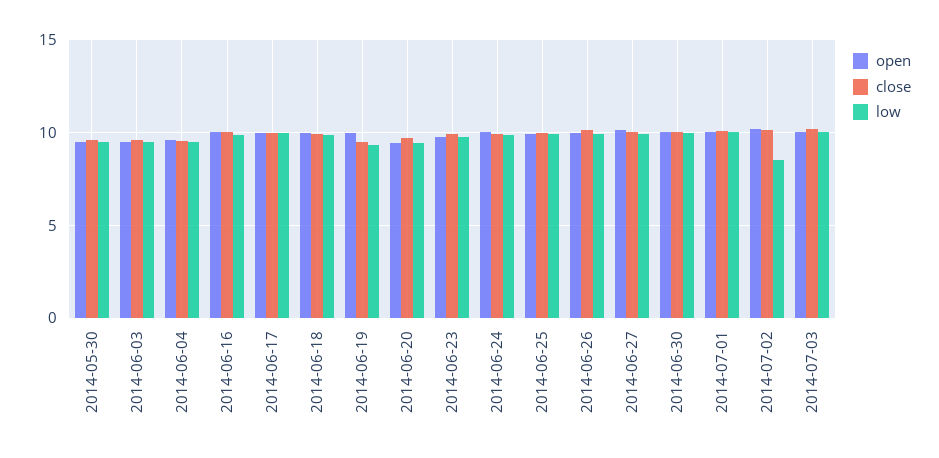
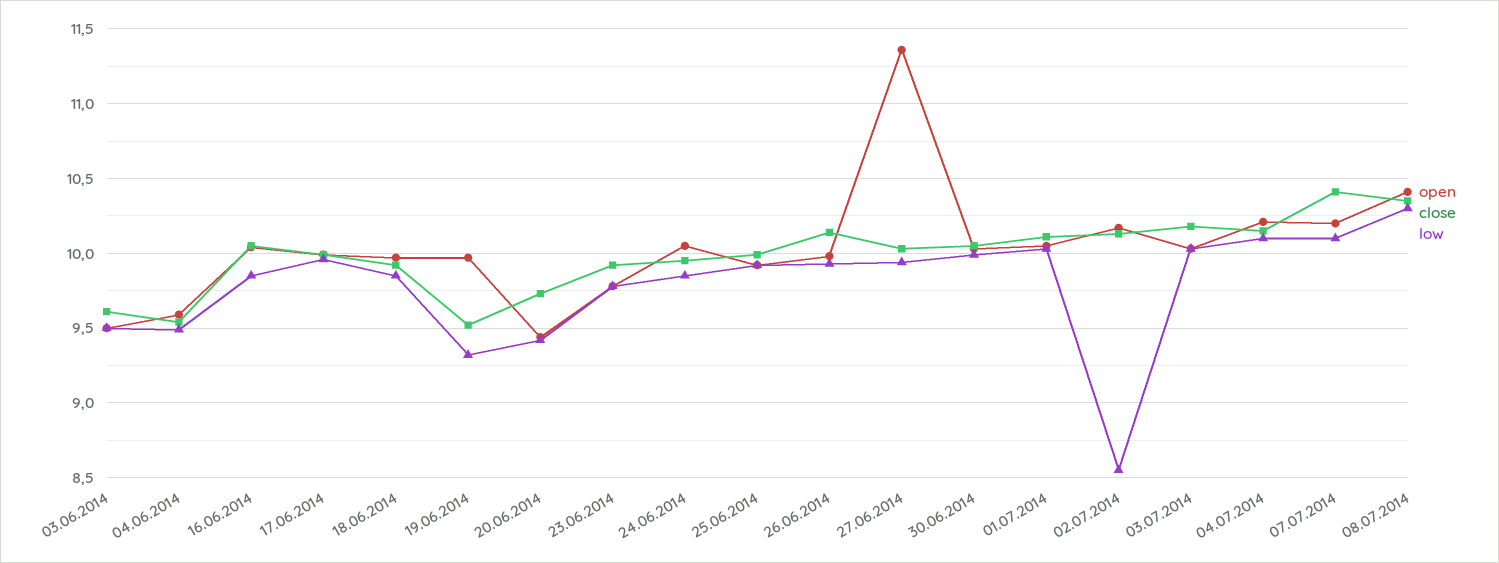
open, 2014-05-30: 9.5 -> none
close, 2014-05-30: 9.5 -> none
low, 2014-05-30: 9.5 -> none
open, 2014-06-27: 10 -> 11.35
open, 04.07.2014: none -> 10.2
close, 04.07.2014: none -> 10.15
low, 04.07.2014: none -> 10.1
open, 07.07.2014: none -> 10.2
close, 07.07.2014: none -> 10.4
low, 07.07.2014: none -> 10.1
open, 08.07.2014: none -> 10.4
close, 08.07.2014: none -> 10.35
low, 08.07.2014: none -> 10.3

